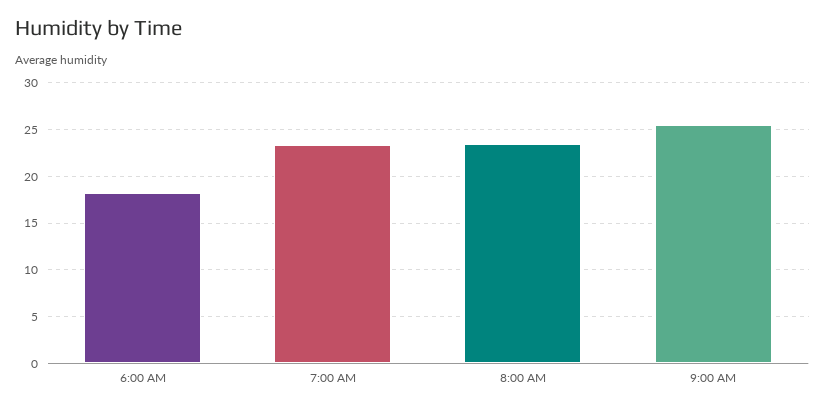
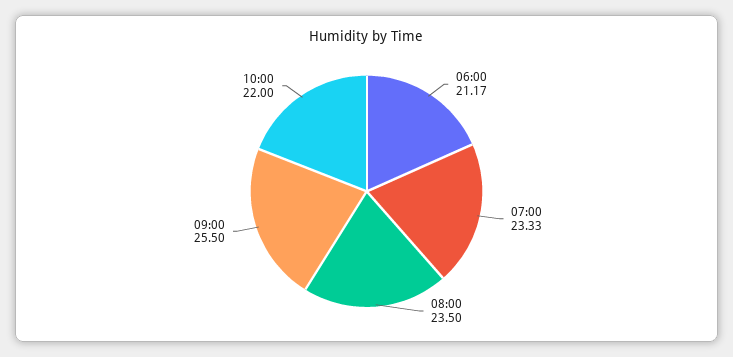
6:00 AM: 18 -> 21.17
10:00: none -> 22

